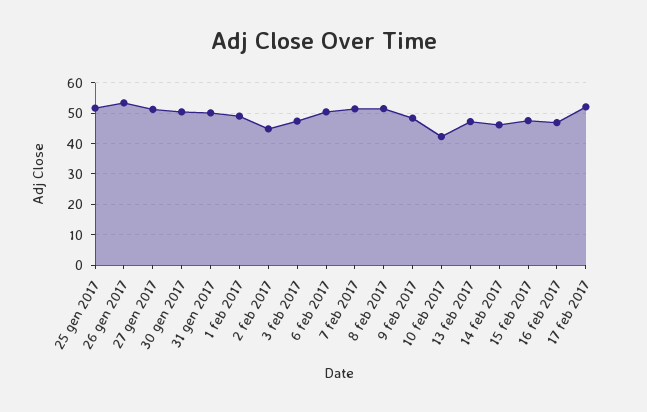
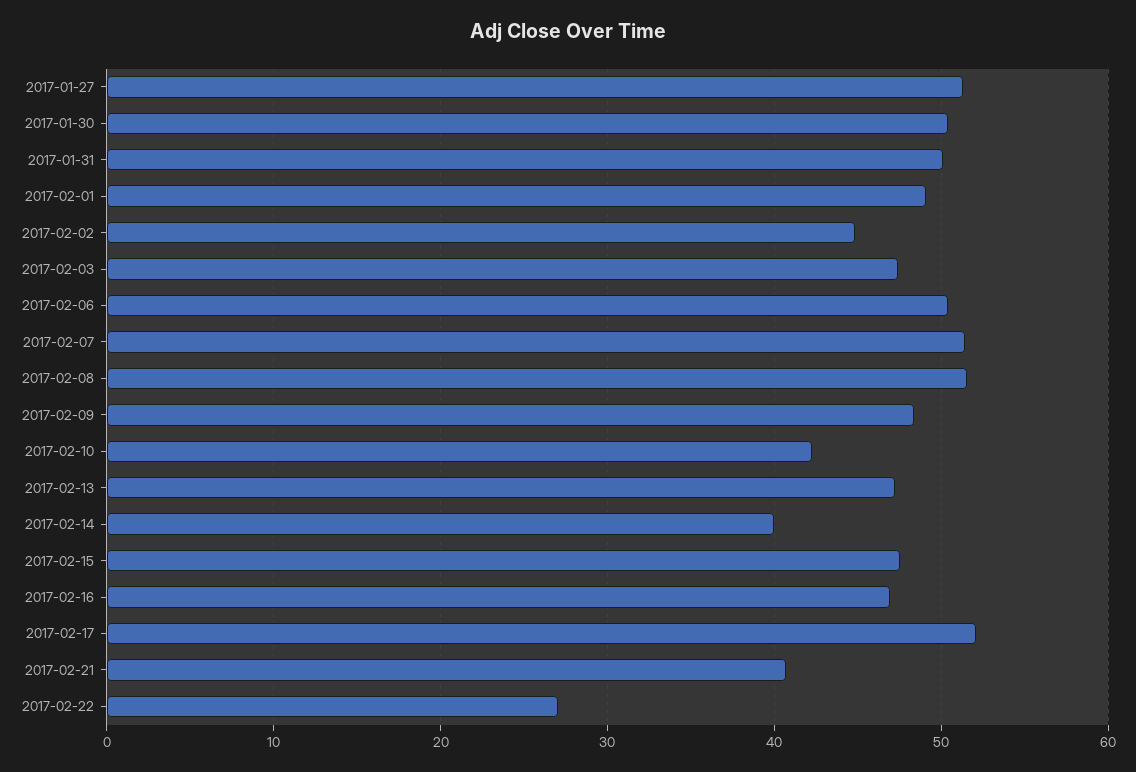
25 gen 2017: 52 -> none
26 gen 2017: 54 -> none
14 feb 2017: 46 -> 40
2017-02-21: none -> 41
2017-02-22: none -> 27

